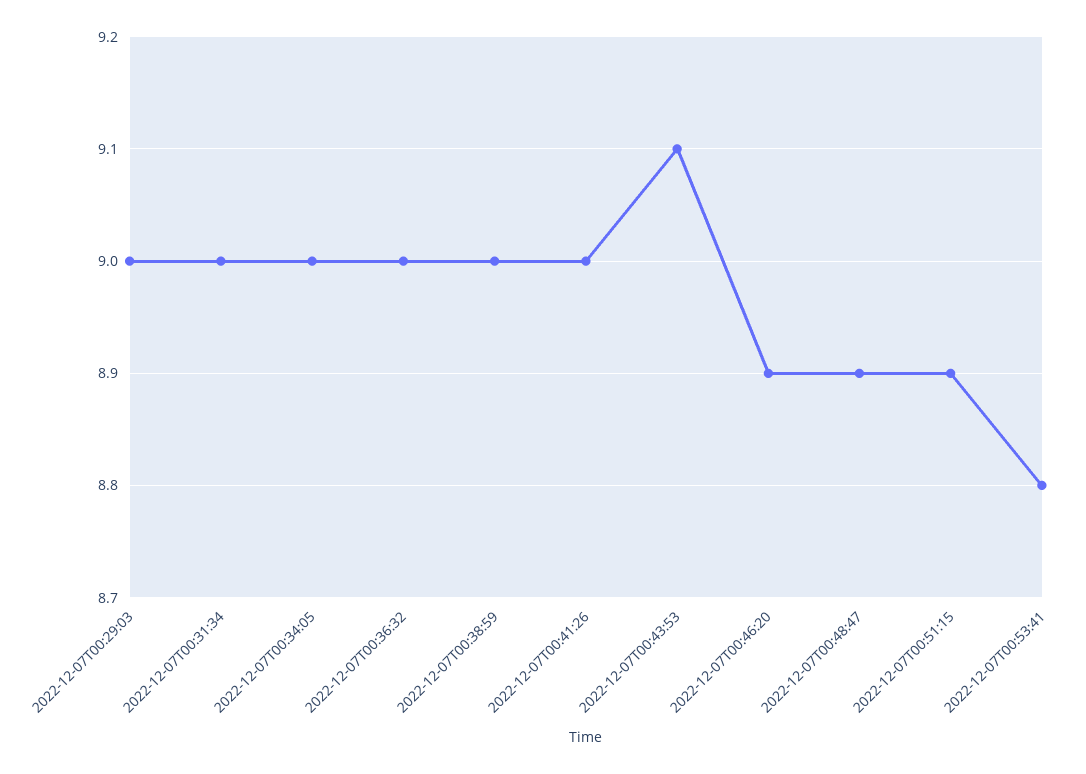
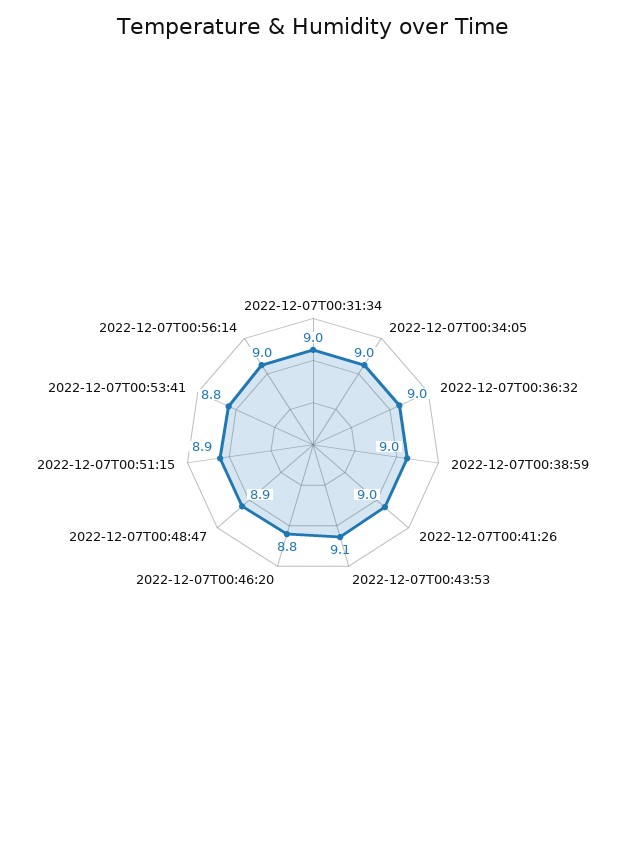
2022-12-07T00:29:03: 9 -> none
2022-12-07T00:46:20: 8.9 -> 8.8
2022-12-07T00:56:14: none -> 9

